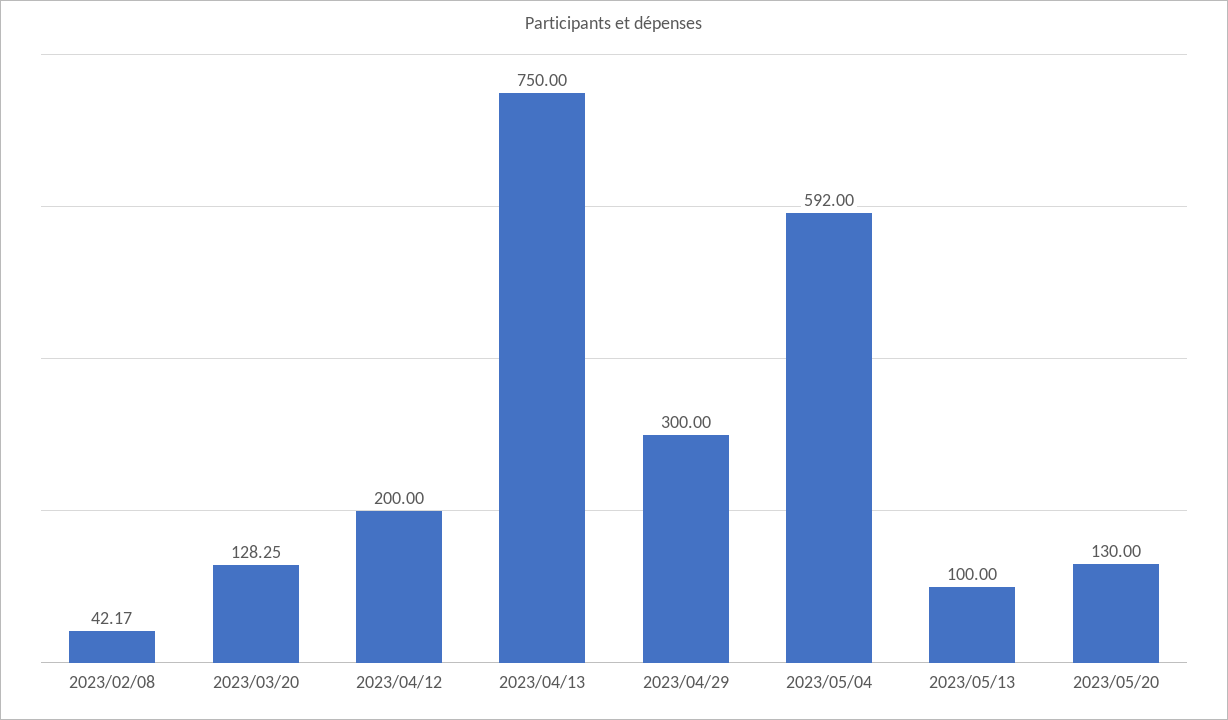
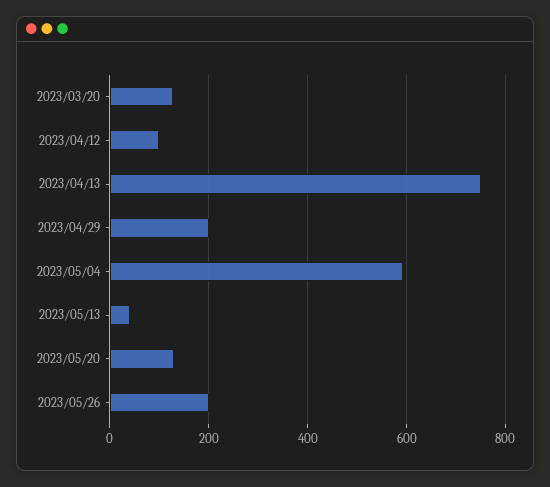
2023/02/08: 42.17 -> none
2023/04/12: 200 -> 100
2023/04/29: 300 -> 200
2023/05/13: 100 -> 40
2023/05/26: none -> 200

